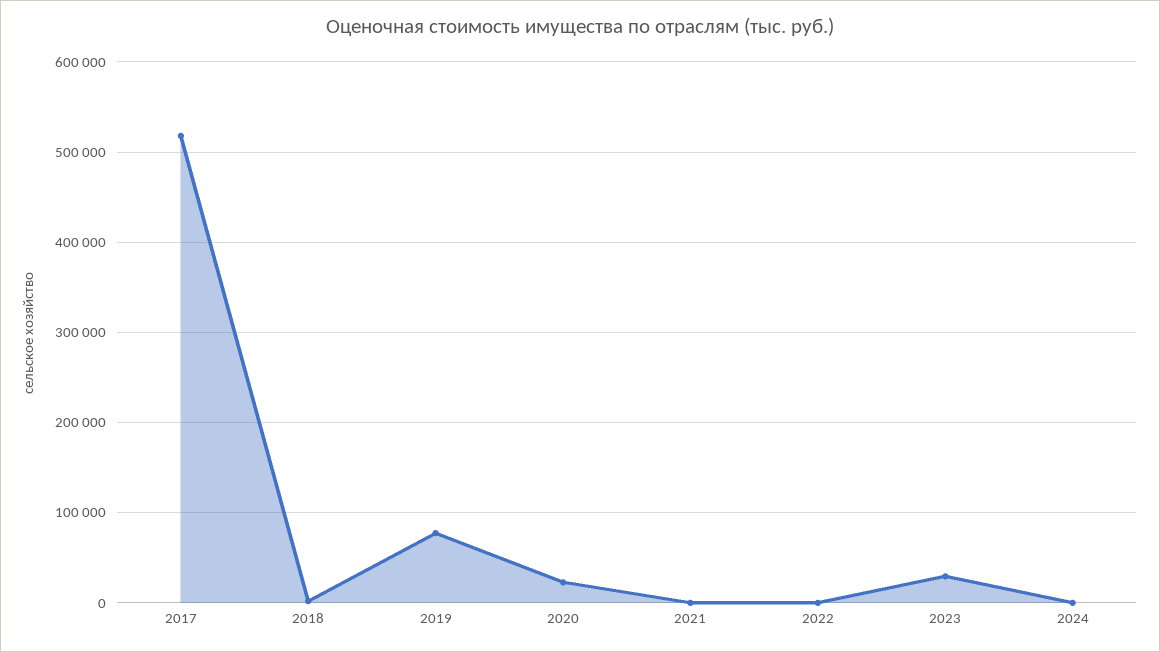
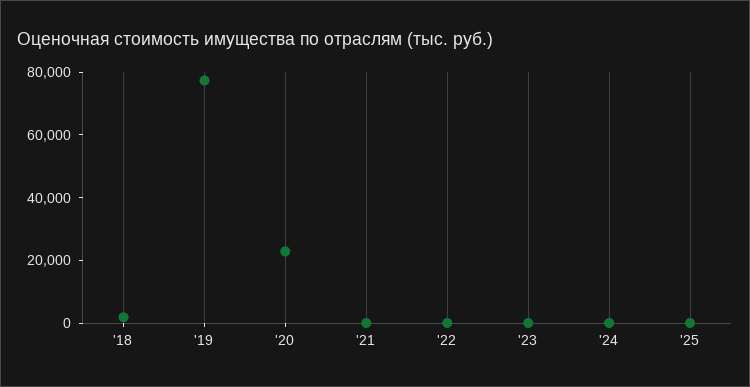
2017: 520000 -> none
2023: 30000 -> 0
'25: none -> 0

